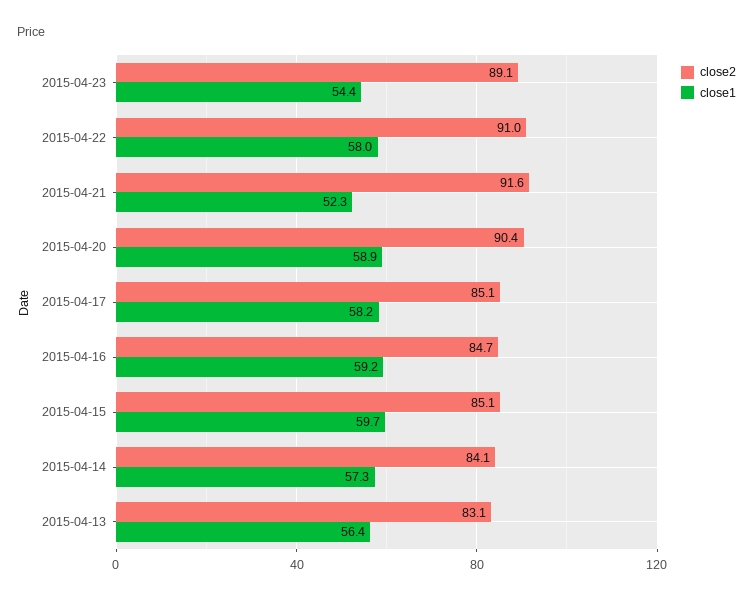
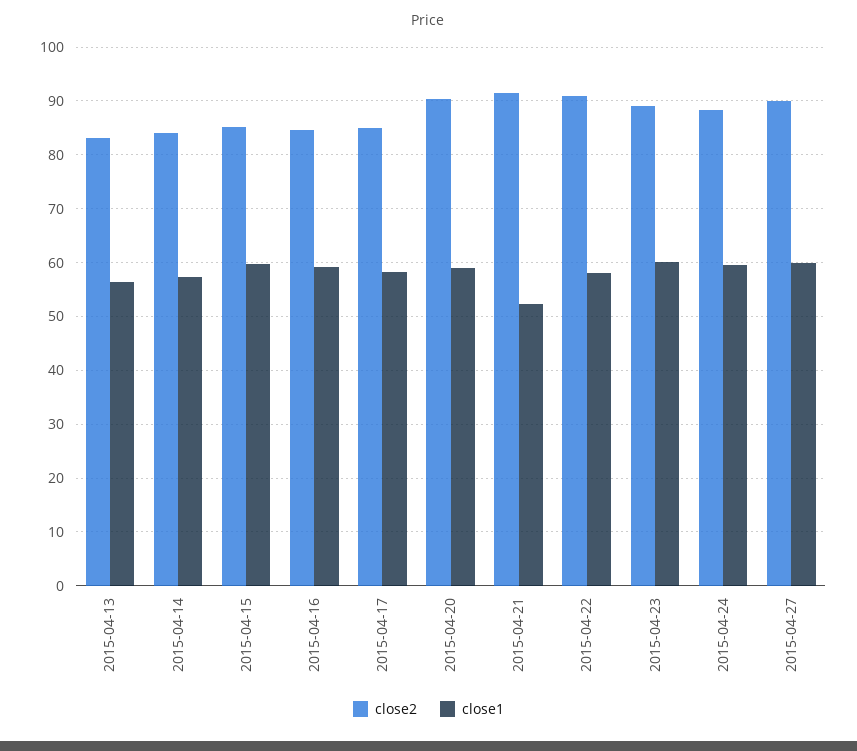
close1, 2015-04-23: 54.4 -> 60
close2, 2015-04-24: none -> 88
close1, 2015-04-24: none -> 60
close2, 2015-04-27: none -> 90
close1, 2015-04-27: none -> 60

